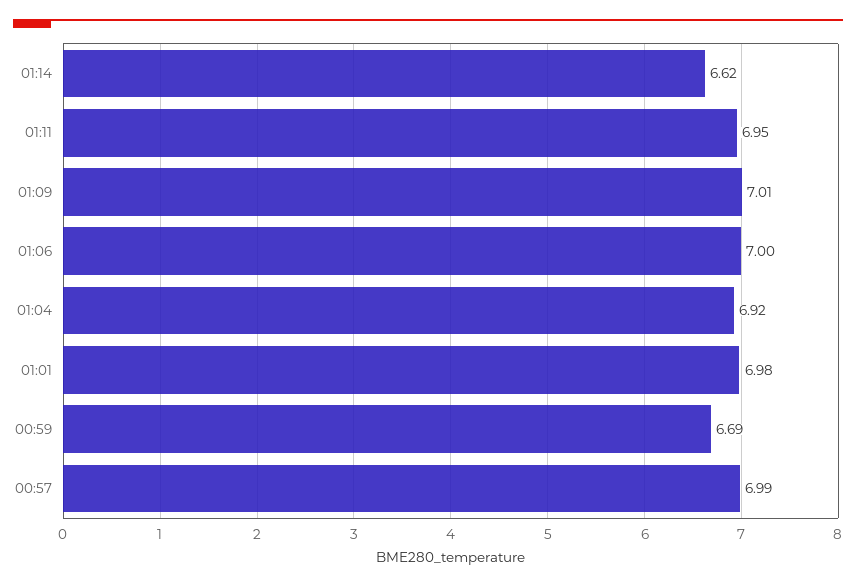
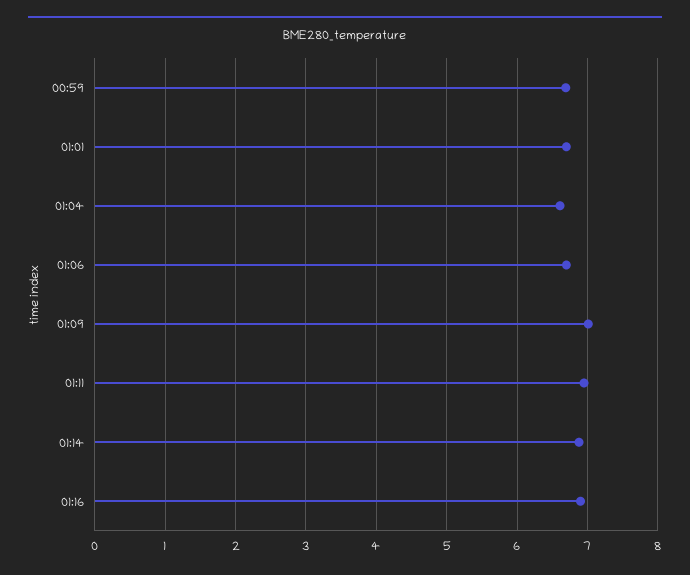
01:14: 6.62 -> 6.9
01:06: 7 -> 6.7
01:04: 6.92 -> 6.6
01:01: 6.98 -> 6.7
00:57: 6.99 -> none
01:16: none -> 6.9

